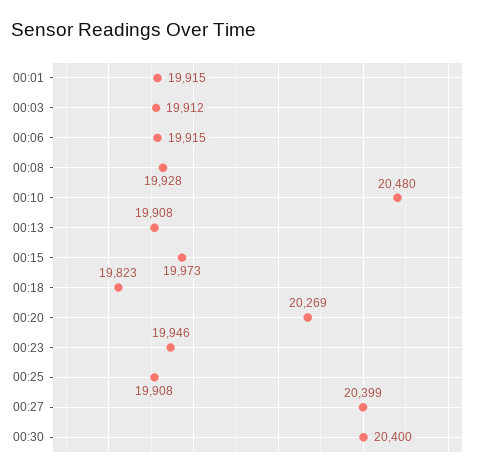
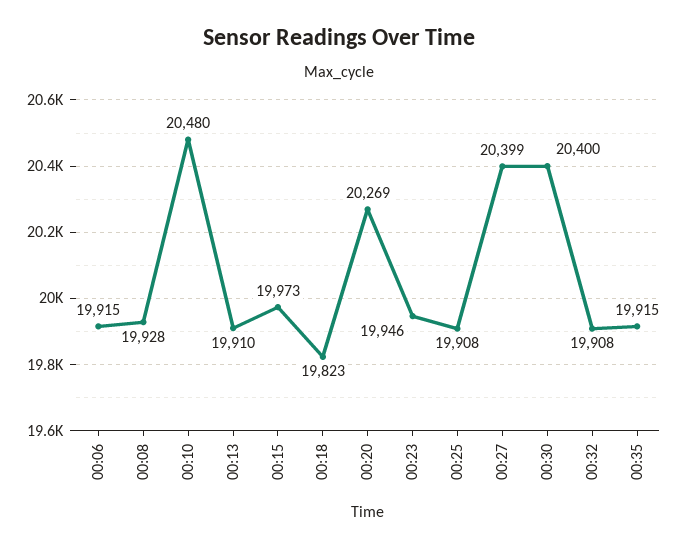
00:01: 19915 -> none
00:03: 19912 -> none
00:13: 19908 -> 19910
00:32: none -> 19908
00:35: none -> 19915

